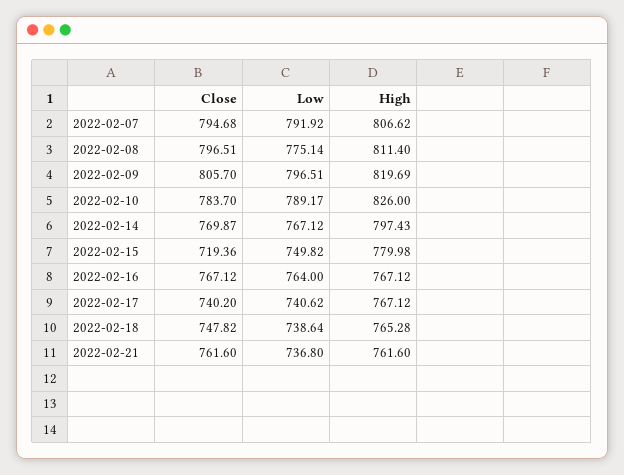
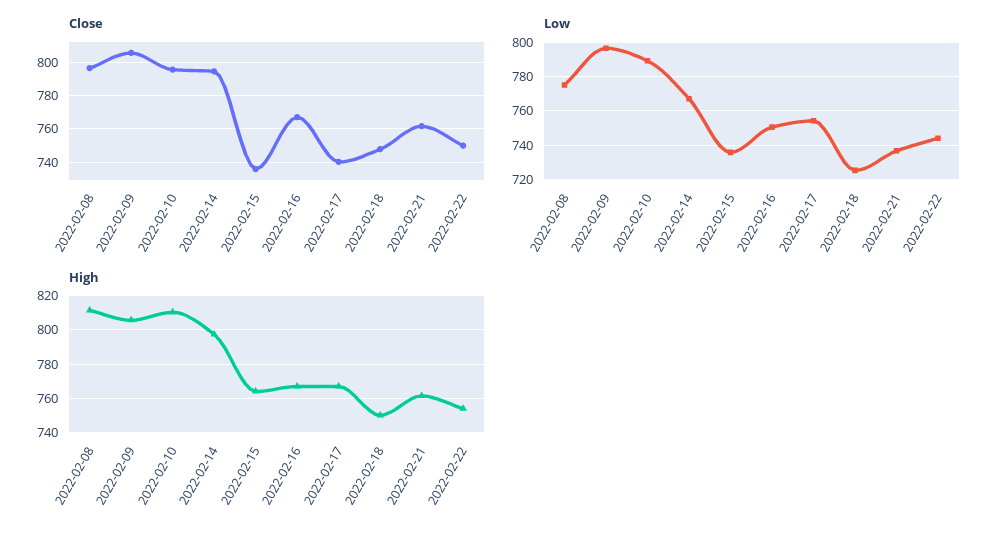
Close, 2022-02-07: 794.68 -> none
Low, 2022-02-07: 791.92 -> none
High, 2022-02-07: 806.62 -> none
High, 2022-02-09: 819.69 -> 805
Close, 2022-02-10: 783.7 -> 795
High, 2022-02-10: 826 -> 810
Close, 2022-02-14: 769.87 -> 795
Close, 2022-02-15: 719.36 -> 735
Low, 2022-02-15: 749.82 -> 735
High, 2022-02-15: 779.98 -> 765
Low, 2022-02-16: 764 -> 750
Low, 2022-02-17: 740.62 -> 755
Low, 2022-02-18: 738.64 -> 725
High, 2022-02-18: 765.28 -> 750
Close, 2022-02-22: none -> 750
Low, 2022-02-22: none -> 745
High, 2022-02-22: none -> 755

